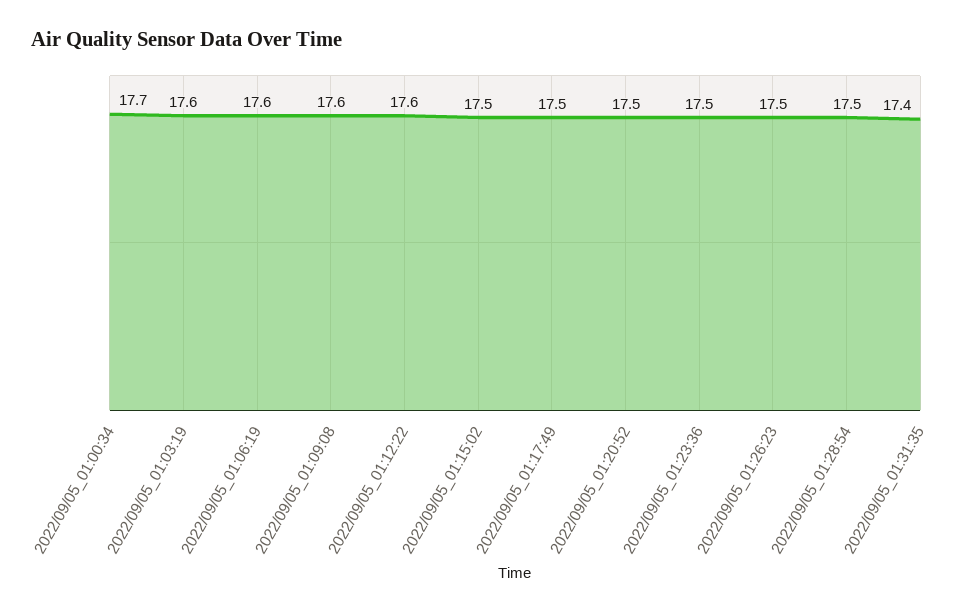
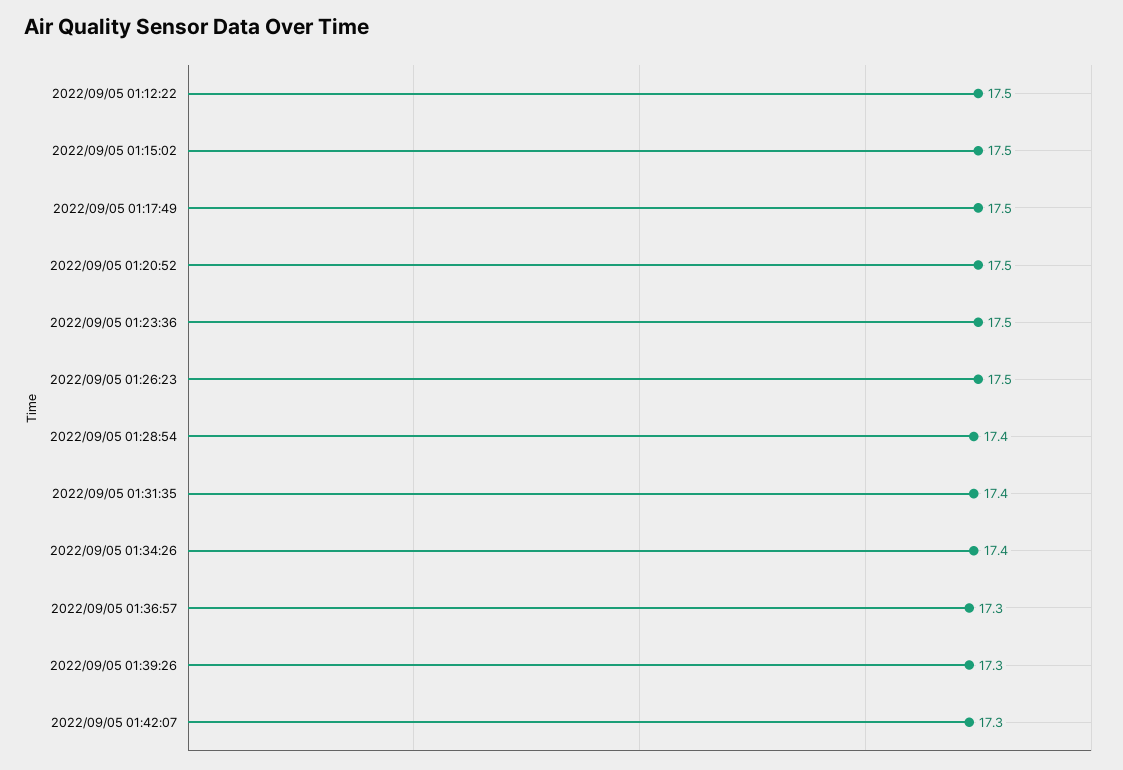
2022/09/05_01:00:34: 17.7 -> none
2022/09/05_01:03:19: 17.6 -> none
2022/09/05_01:06:19: 17.6 -> none
2022/09/05_01:09:08: 17.6 -> none
2022/09/05_01:12:22: 17.6 -> 17.5
2022/09/05_01:28:54: 17.5 -> 17.4
2022/09/05 01:34:26: none -> 17.4
2022/09/05 01:36:57: none -> 17.3
2022/09/05 01:39:26: none -> 17.3
2022/09/05 01:42:07: none -> 17.3

